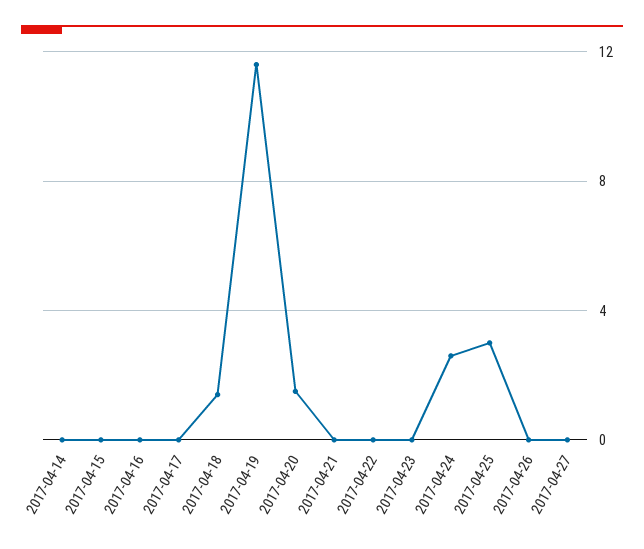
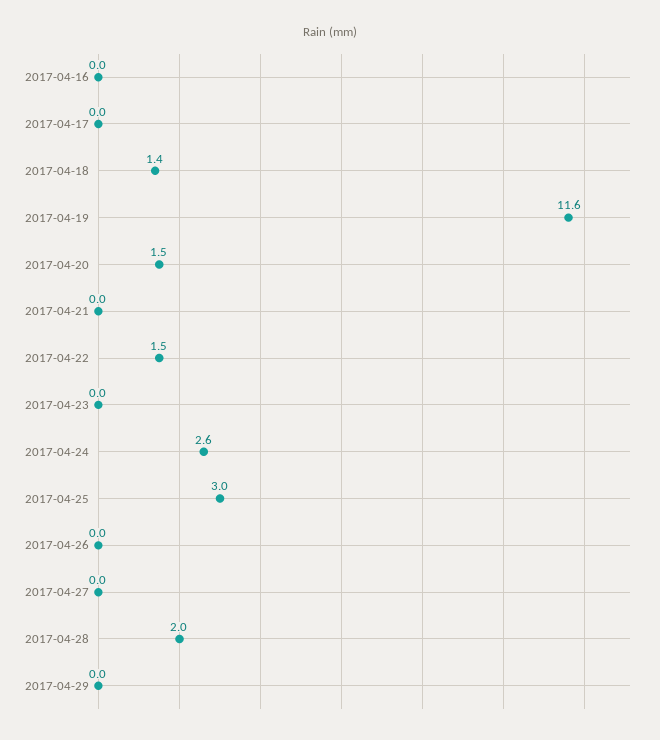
2017-04-14: 0 -> none
2017-04-15: 0 -> none
2017-04-22: 0 -> 1.5
2017-04-28: none -> 2
2017-04-29: none -> 0

